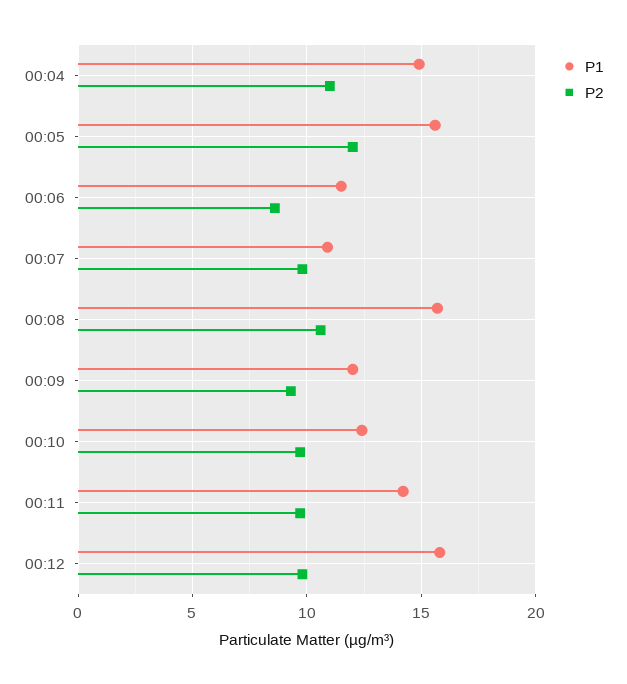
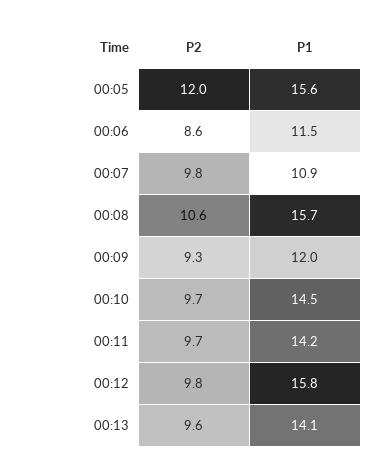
P1, 00:04: 15 -> none
P2, 00:04: 11 -> none
P1, 00:10: 12.5 -> 14.5
P2, 00:13: none -> 9.6
P1, 00:13: none -> 14.1

